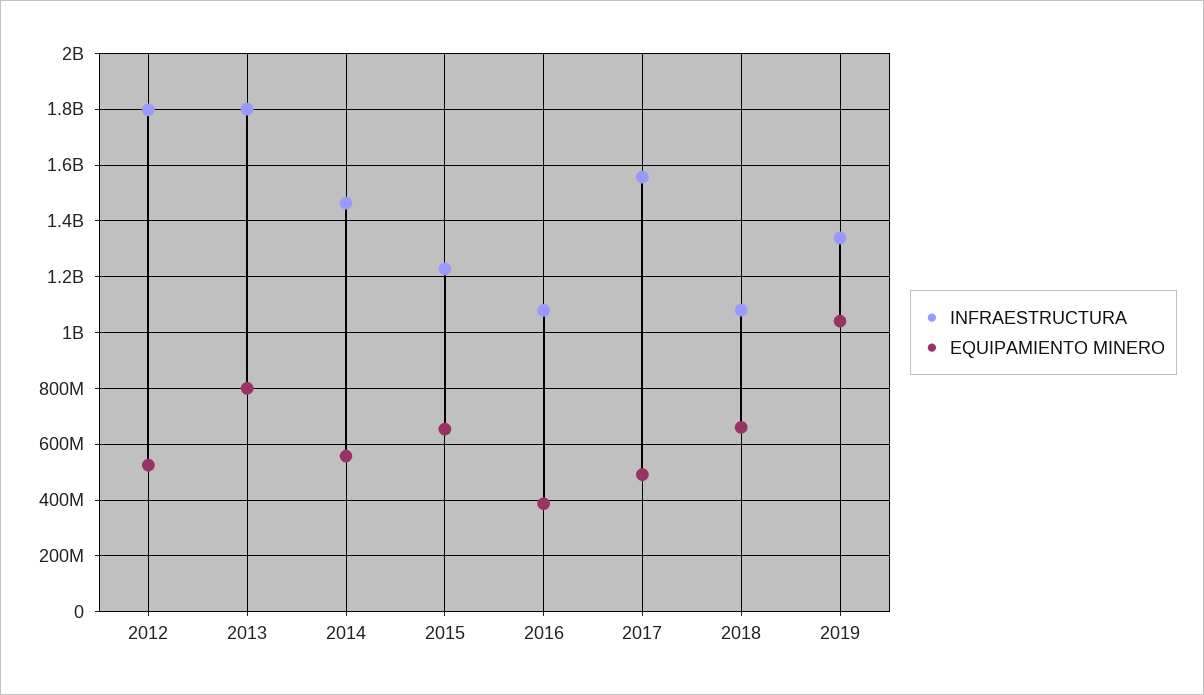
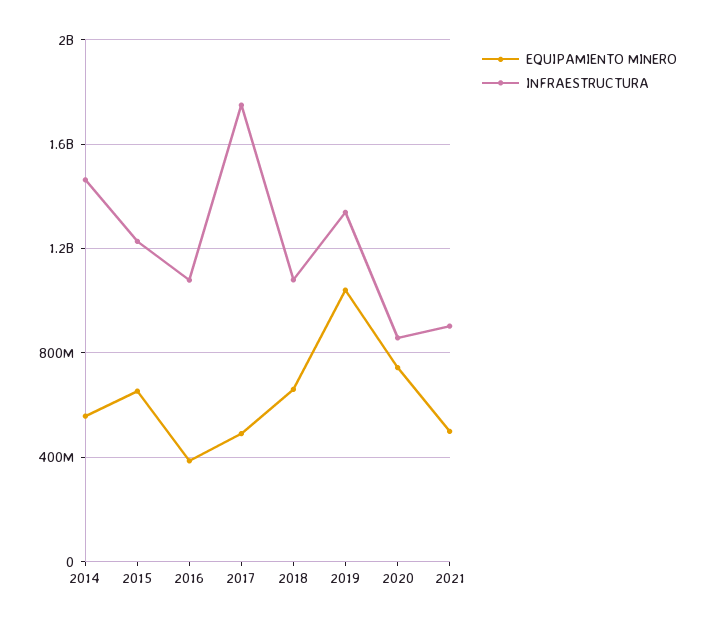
INFRAESTRUCTURA, 2012: 1800000000 -> none
EQUIPAMIENTO MINERO, 2012: 525000000 -> none
INFRAESTRUCTURA, 2013: 1800000000 -> none
EQUIPAMIENTO MINERO, 2013: 800000000 -> none
INFRAESTRUCTURA, 2017: 1550000000 -> 1750000000
EQUIPAMIENTO MINERO, 2020: none -> 750000000
INFRAESTRUCTURA, 2020: none -> 850000000
EQUIPAMIENTO MINERO, 2021: none -> 500000000
INFRAESTRUCTURA, 2021: none -> 900000000

